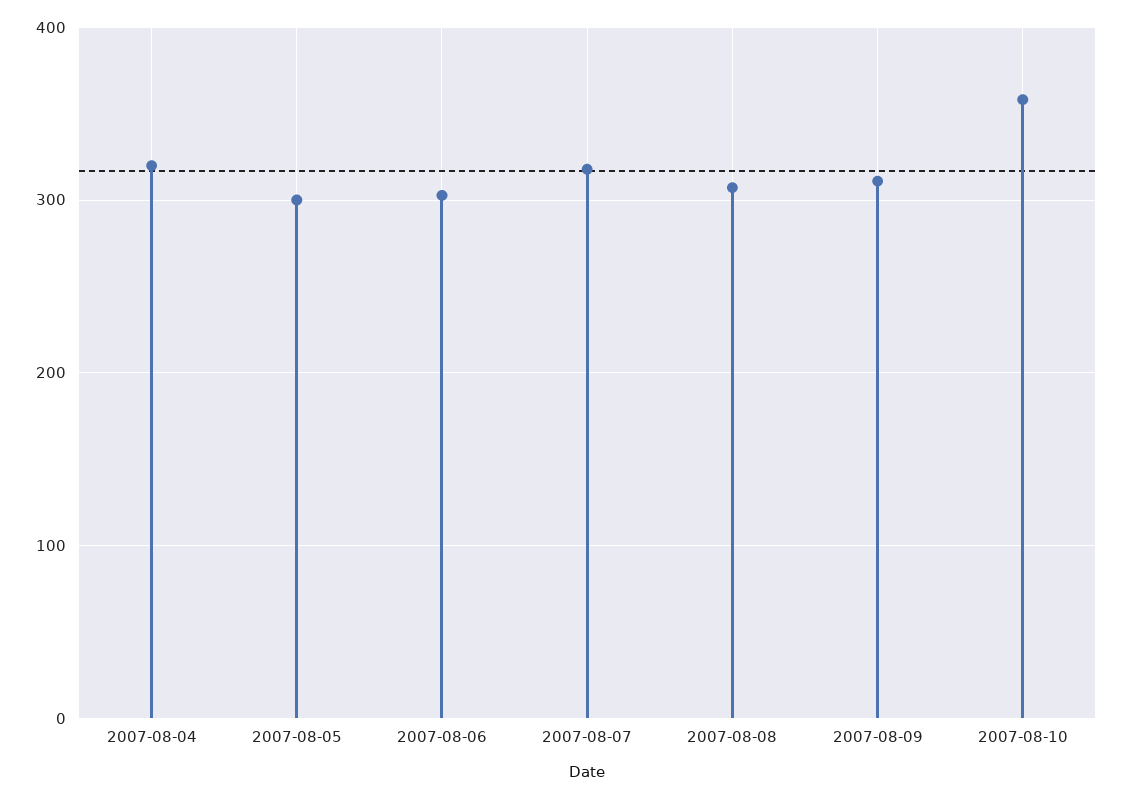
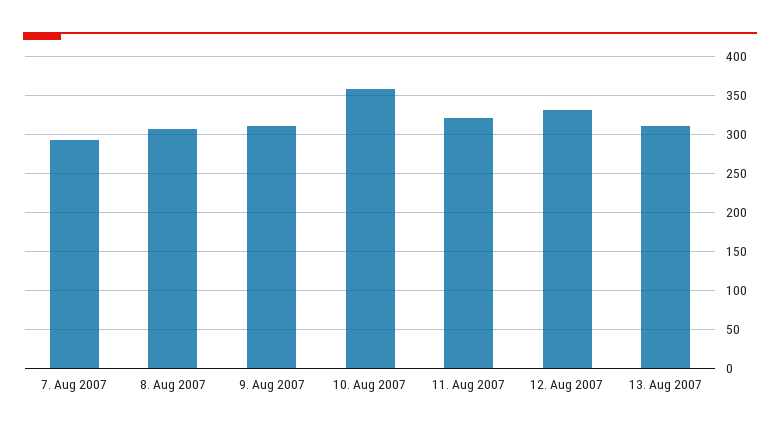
2007-08-04: 320 -> none
2007-08-05: 300 -> none
2007-08-06: 300 -> none
2007-08-07: 320 -> 290
11. Aug 2007: none -> 320
12. Aug 2007: none -> 330
13. Aug 2007: none -> 310

